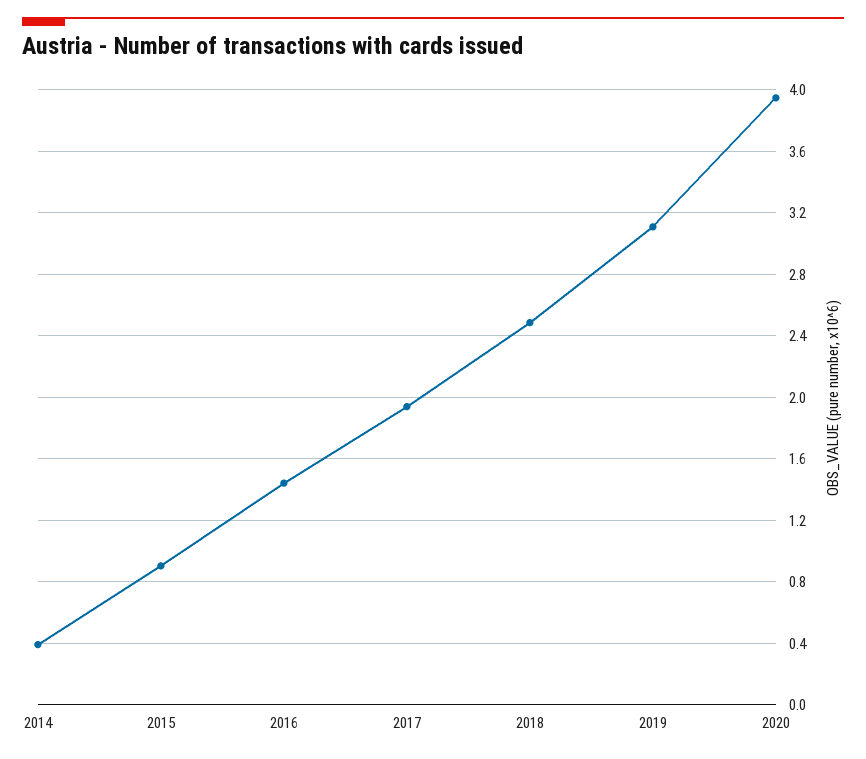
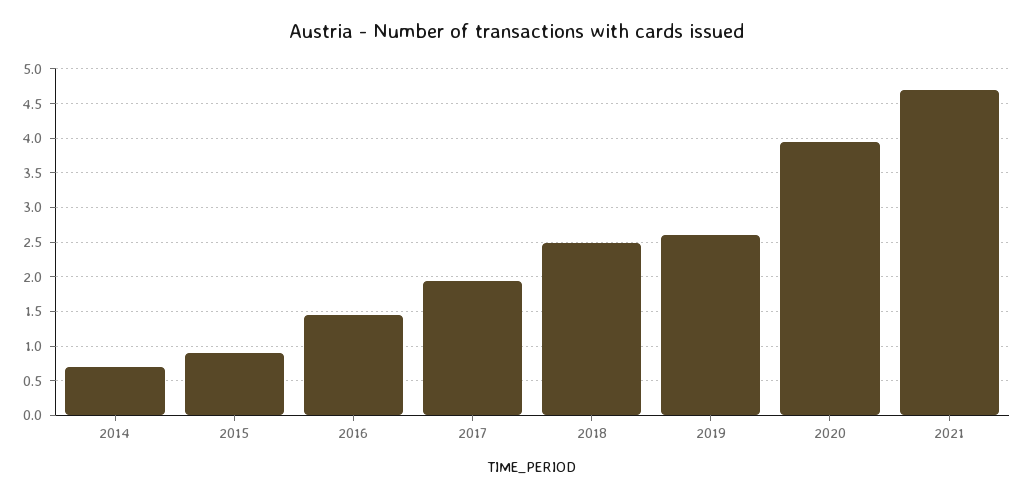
2014: 0.4 -> 0.7
2019: 3.1 -> 2.6
2021: none -> 4.7

